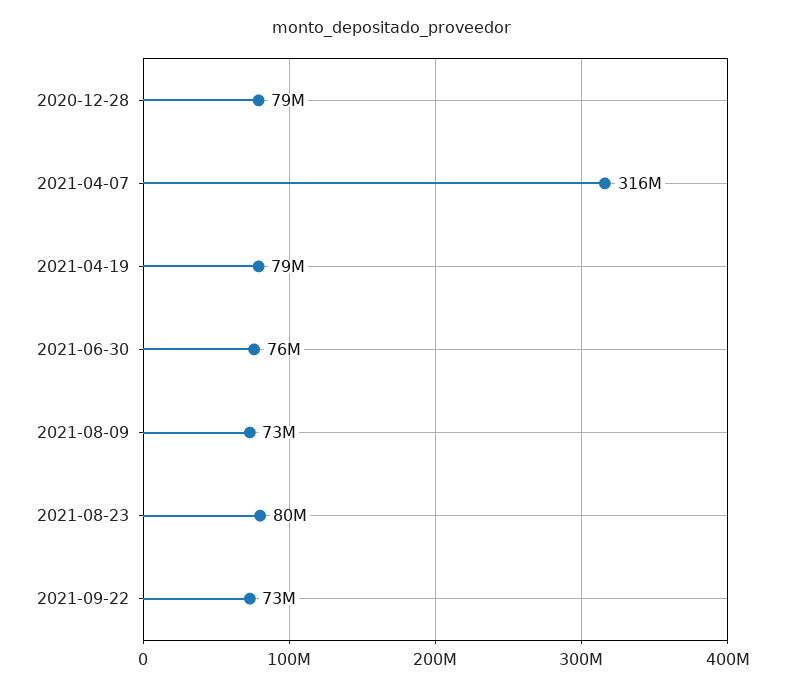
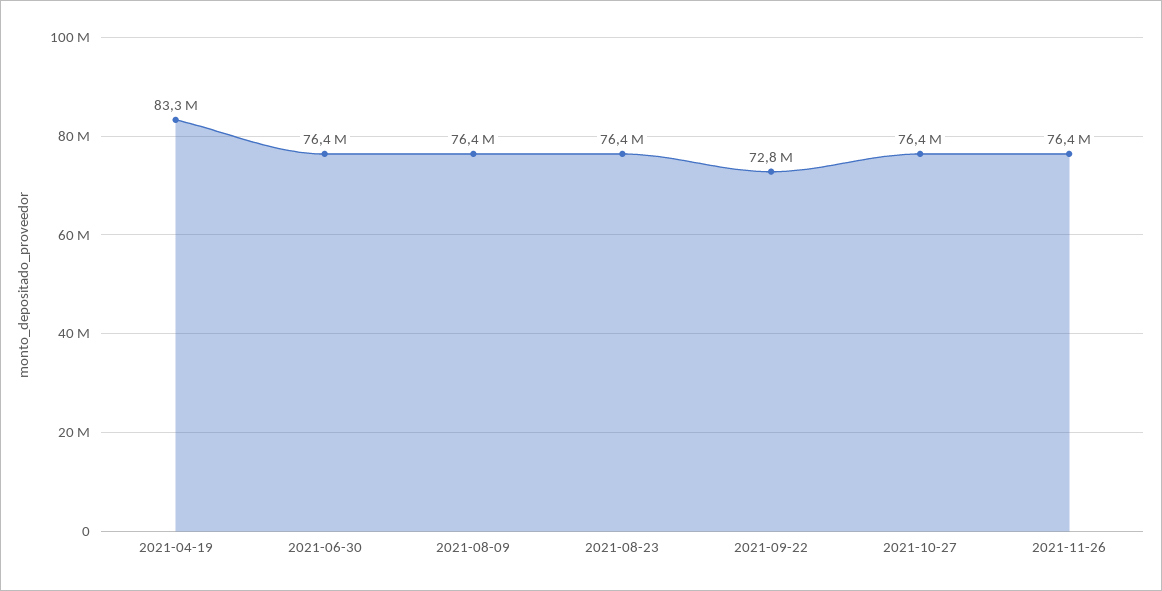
2020-12-28: 79000000 -> none
2021-04-07: 316000000 -> none
2021-04-19: 79000000 -> 83300000
2021-08-09: 73000000 -> 76400000
2021-08-23: 80000000 -> 76400000
2021-10-27: none -> 76400000
2021-11-26: none -> 76400000

